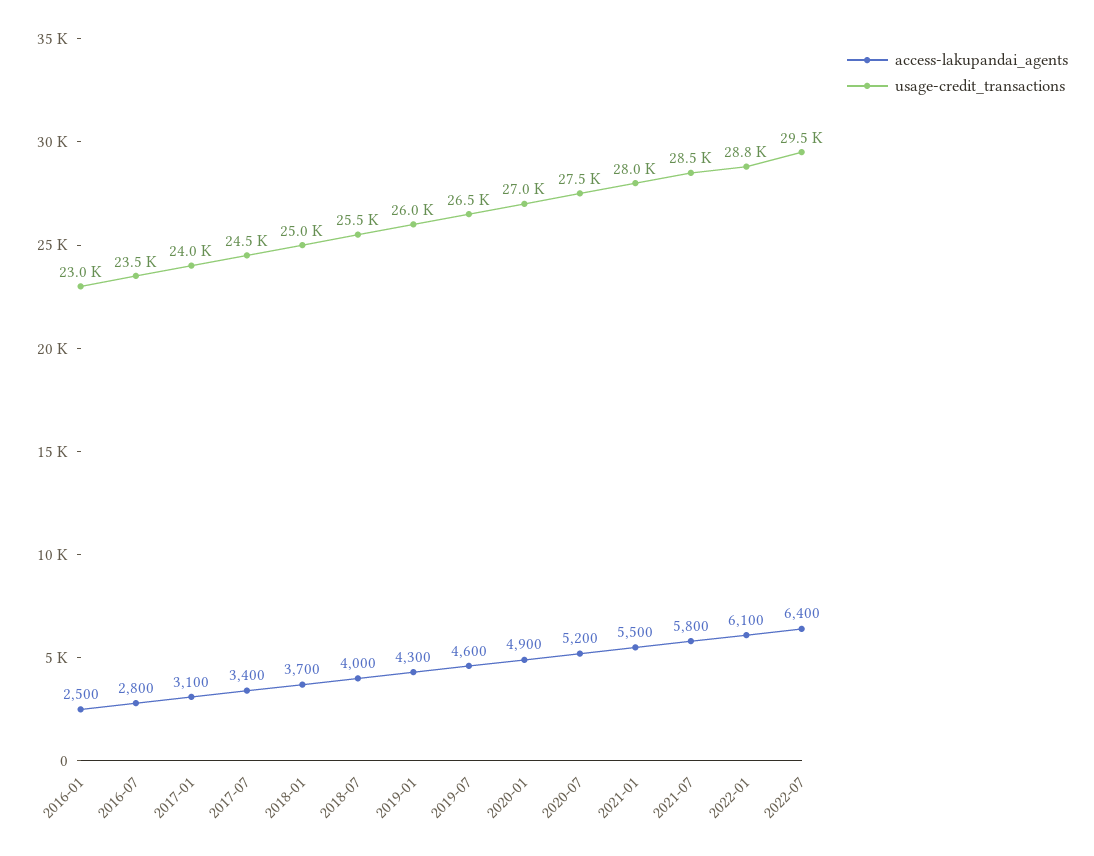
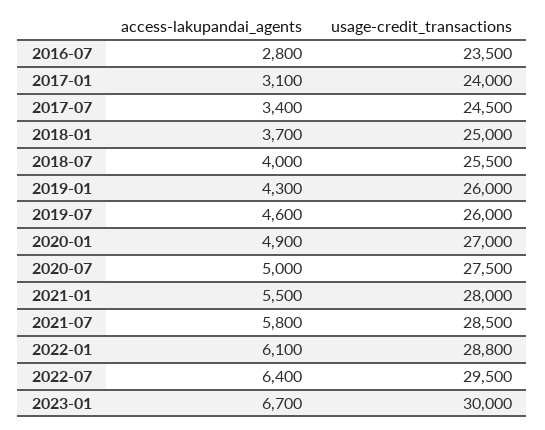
access-lakupandai_agents, 2016-01: 2500 -> none
usage-credit_transactions, 2016-01: 23000 -> none
usage-credit_transactions, 2019-07: 26500 -> 26000
access-lakupandai_agents, 2020-07: 5200 -> 5000
access-lakupandai_agents, 2023-01: none -> 6700
usage-credit_transactions, 2023-01: none -> 30000

